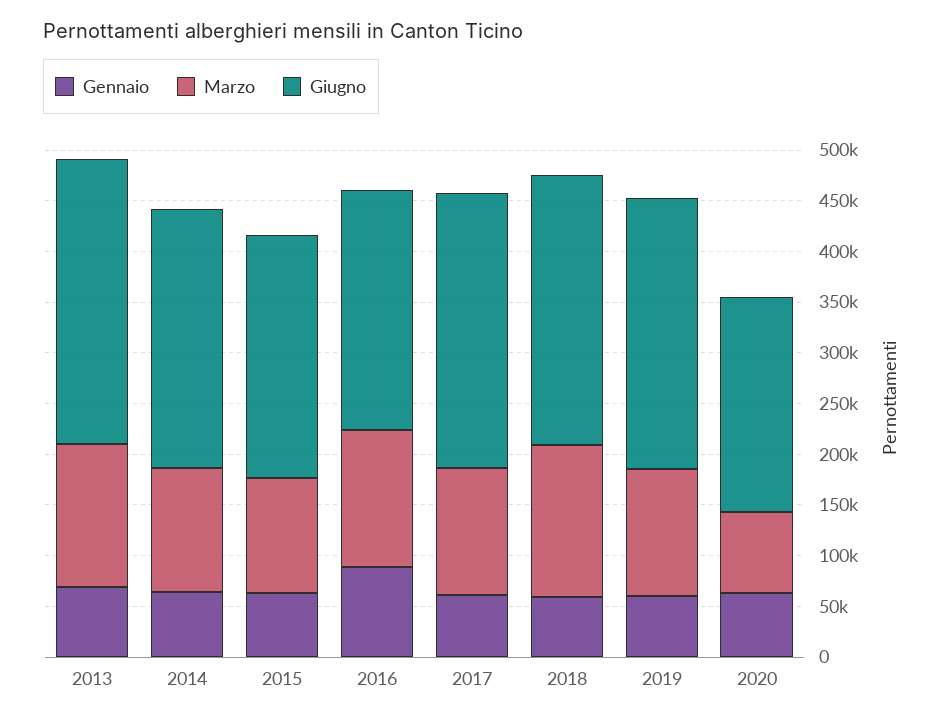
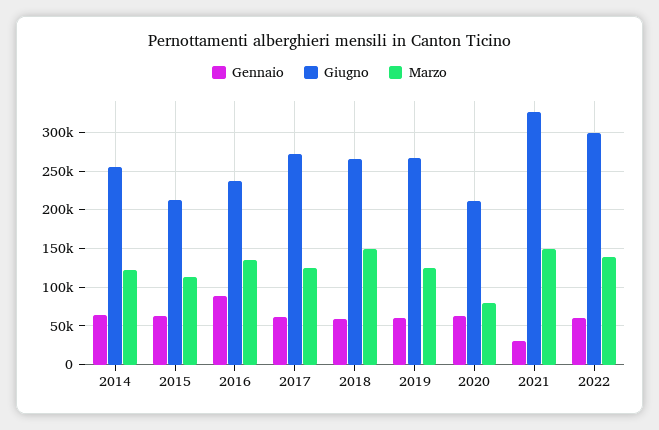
Gennaio, 2013: 70000 -> none
Marzo, 2013: 140000 -> none
Giugno, 2013: 280000 -> none
Giugno, 2015: 240000 -> 210000
Gennaio, 2021: none -> 30000
Giugno, 2021: none -> 330000
Marzo, 2021: none -> 150000
Gennaio, 2022: none -> 60000
Giugno, 2022: none -> 300000
Marzo, 2022: none -> 140000

